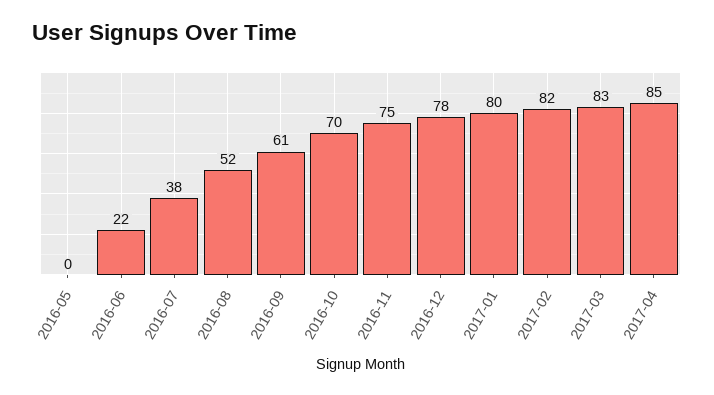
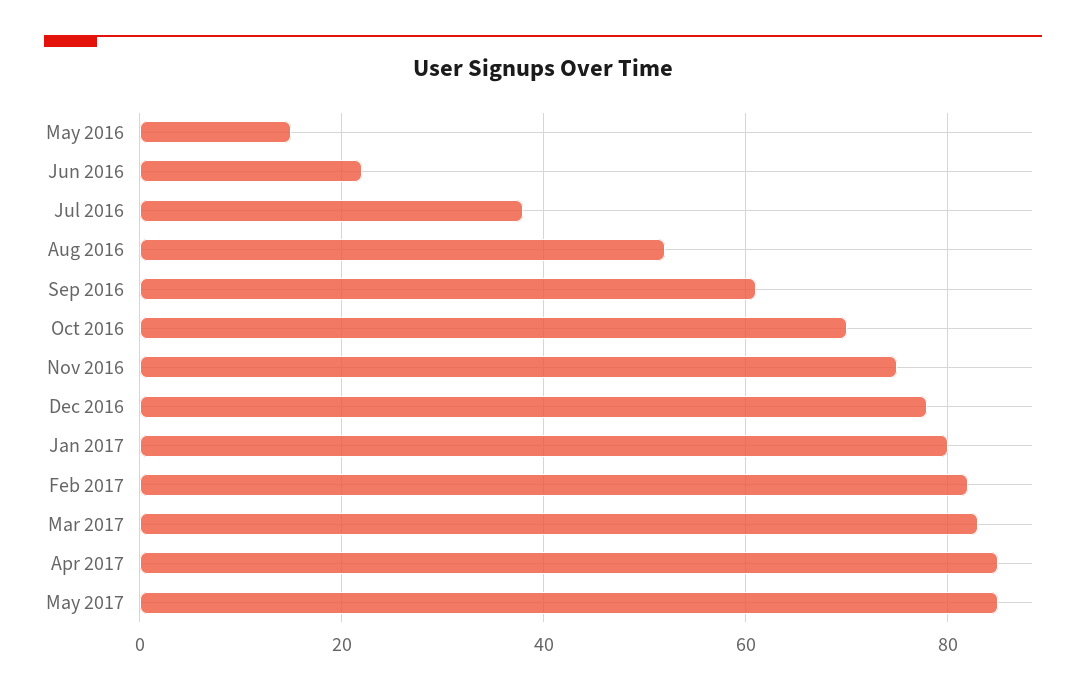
2016-05: 0 -> 15
May 2017: none -> 85

